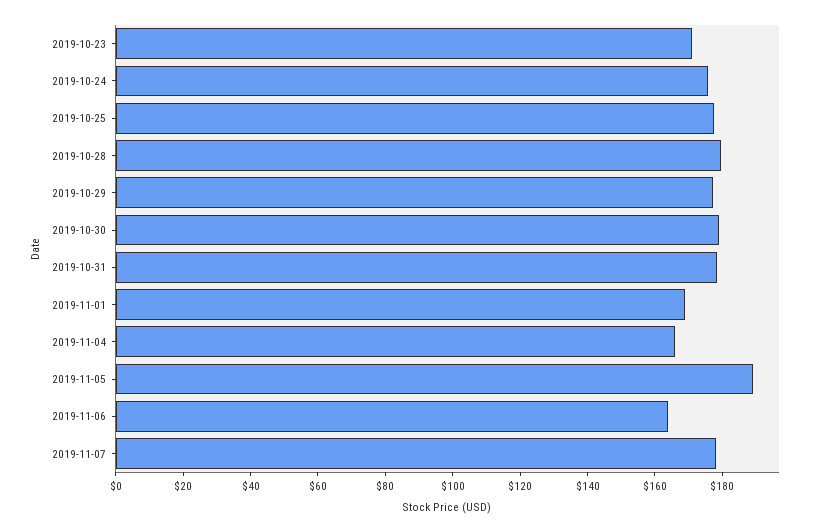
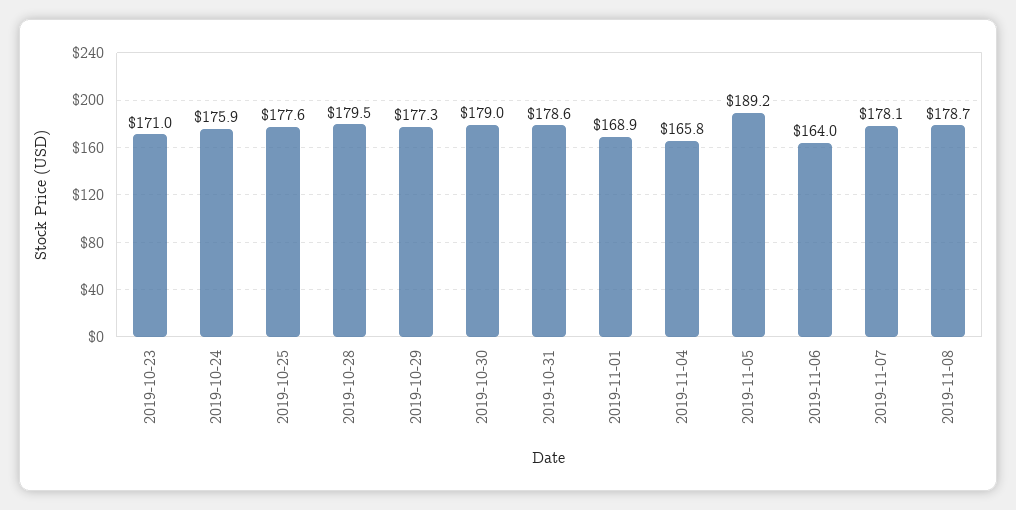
2019-11-08: none -> 178.7

